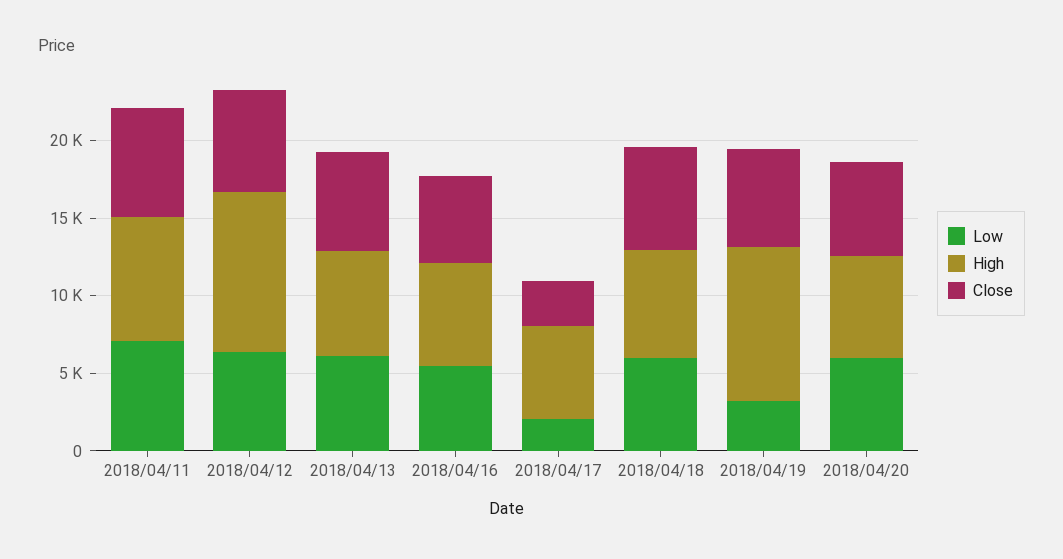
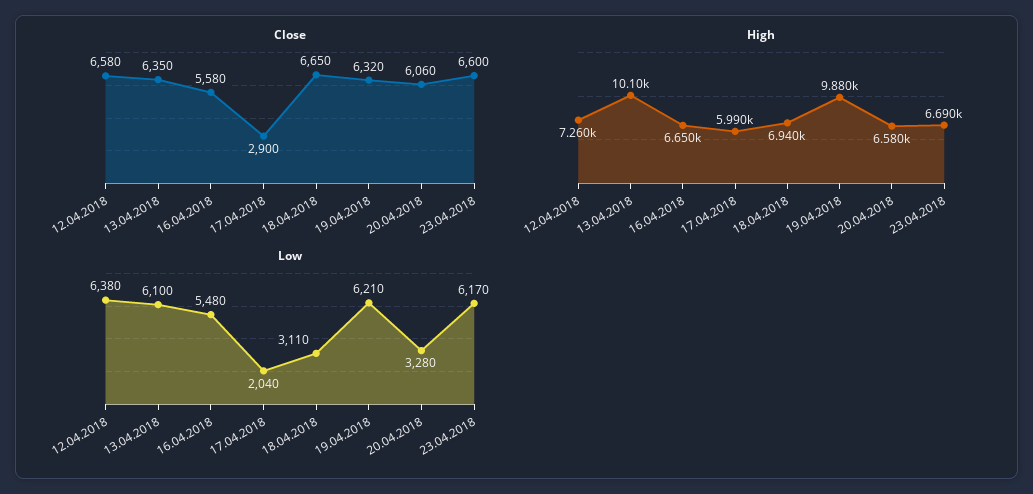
Low, 2018/04/11: 7000 -> none
High, 2018/04/11: 8000 -> none
Close, 2018/04/11: 7000 -> none
High, 2018/04/12: 10000 -> 7260
High, 2018/04/13: 7000 -> 10100
Low, 2018/04/18: 6000 -> 3110
Low, 2018/04/19: 3000 -> 6210
Low, 2018/04/20: 6000 -> 3280
Close, 23.04.2018: none -> 6600
High, 23.04.2018: none -> 6690
Low, 23.04.2018: none -> 6170

